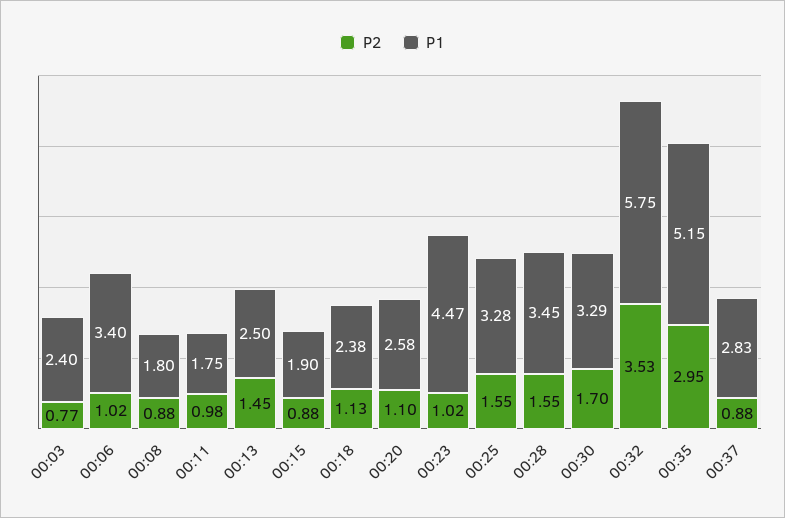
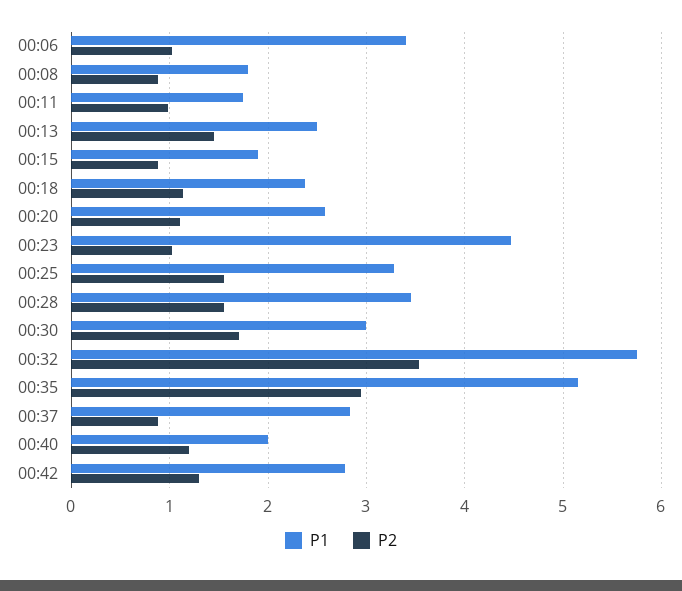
P2, 00:03: 0.77 -> none
P1, 00:03: 2.4 -> none
P1, 00:30: 3.29 -> 3
P1, 00:40: none -> 2
P2, 00:40: none -> 1.2
P1, 00:42: none -> 2.8
P2, 00:42: none -> 1.3

